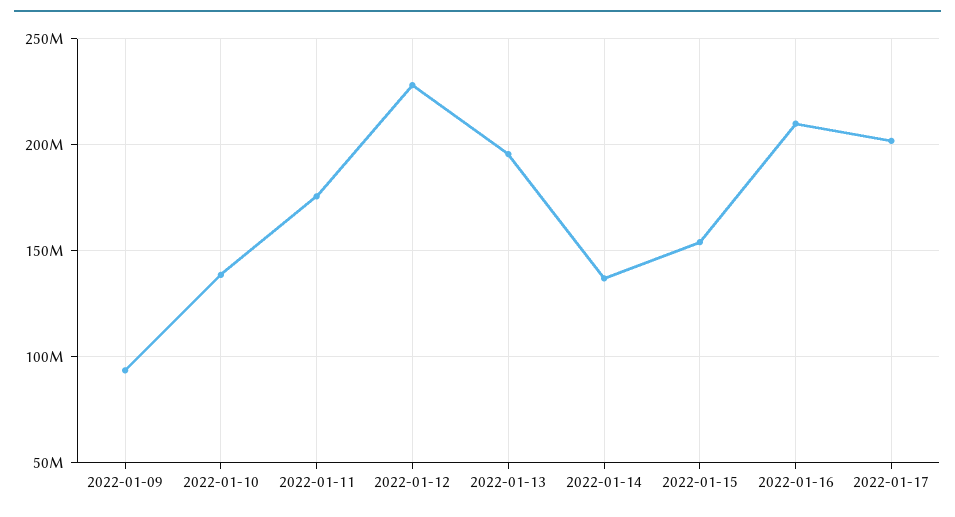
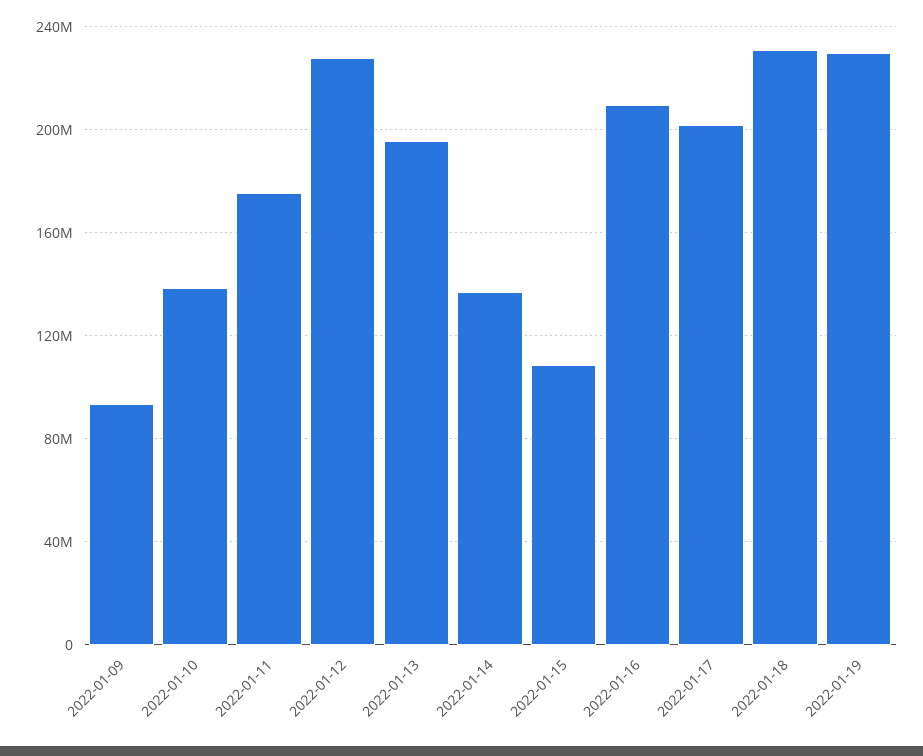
2022-01-15: 155000000 -> 110000000
2022-01-18: none -> 230000000
2022-01-19: none -> 230000000

